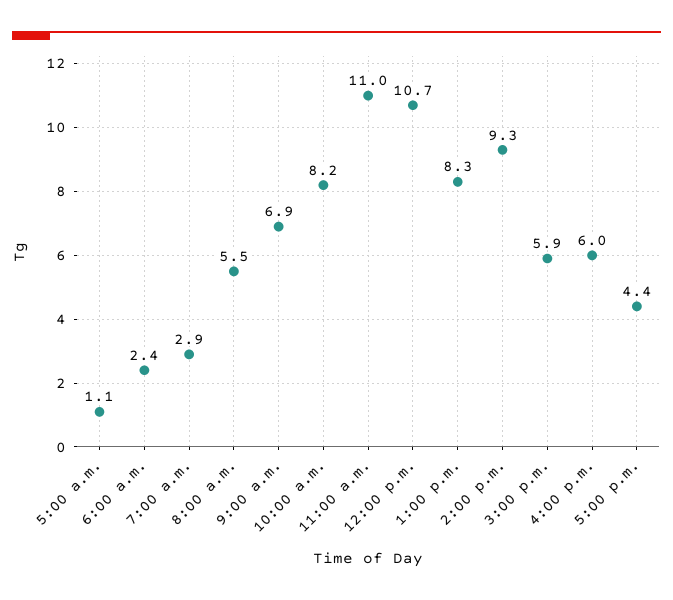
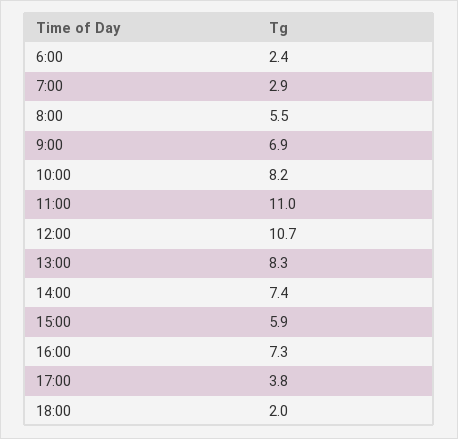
5:00 a.m.: 1.1 -> none
2:00 p.m.: 9.3 -> 7.4
4:00 p.m.: 6 -> 7.3
5:00 p.m.: 4.4 -> 3.8
18:00: none -> 2

